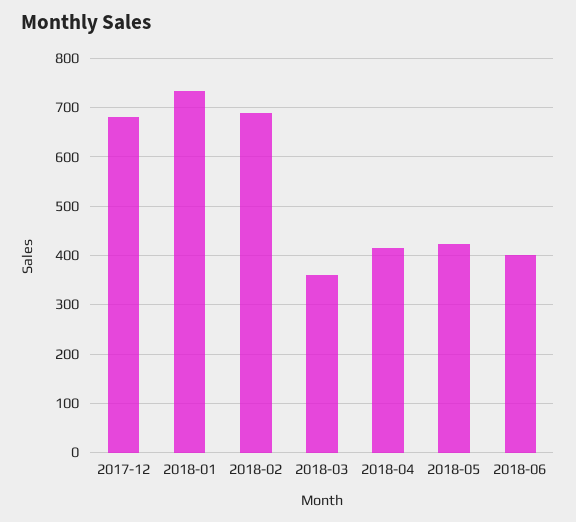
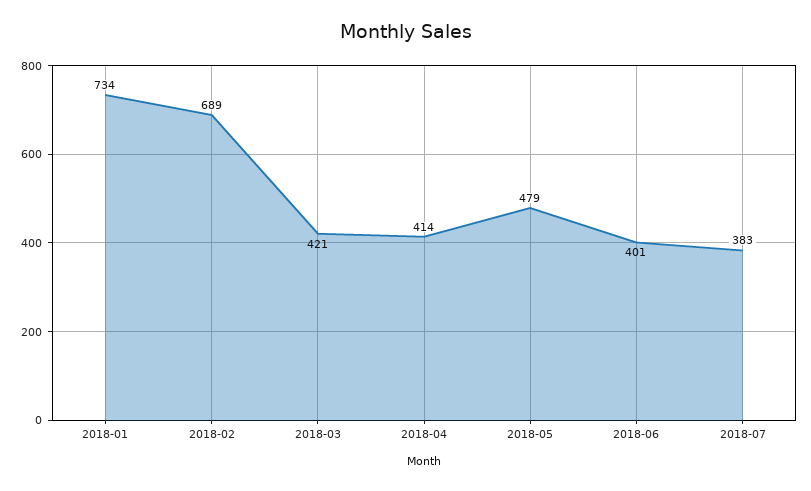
2017-12: 680 -> none
2018-03: 360 -> 421
2018-05: 420 -> 479
2018-07: none -> 383

